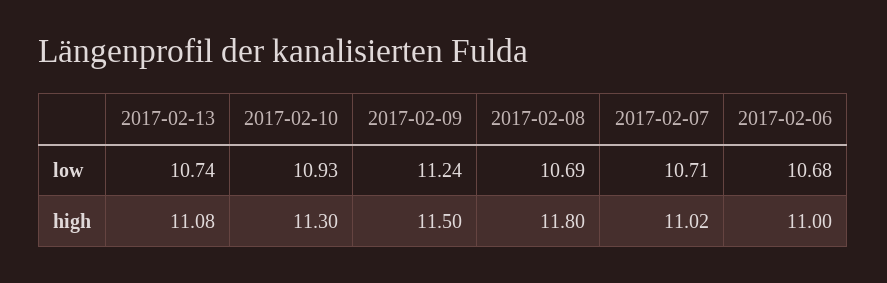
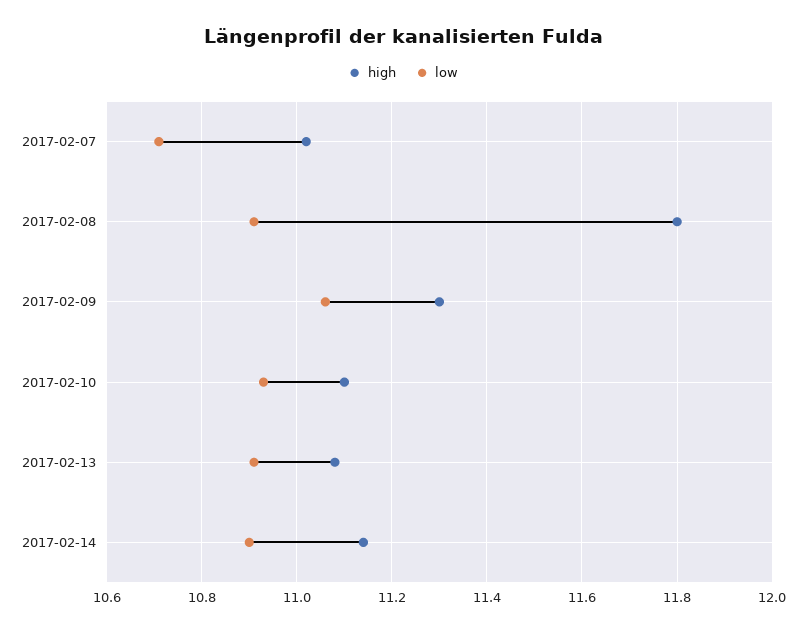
low, 2017-02-13: 10.74 -> 10.9
low, 2017-02-09: 11.24 -> 11.05
low, 2017-02-08: 10.69 -> 10.9
low, 2017-02-06: 10.68 -> none
high, 2017-02-10: 11.3 -> 11.1
high, 2017-02-09: 11.5 -> 11.3
high, 2017-02-06: 11 -> none
high, 2017-02-14: none -> 11.15
low, 2017-02-14: none -> 10.9

